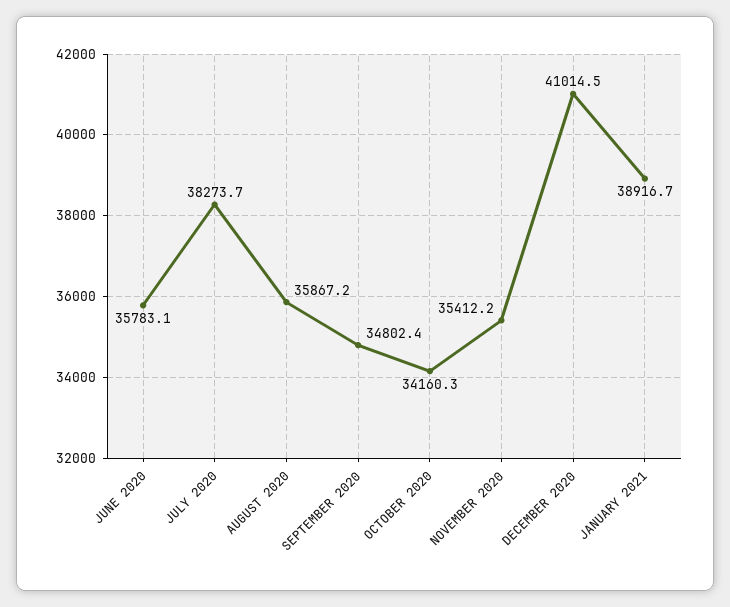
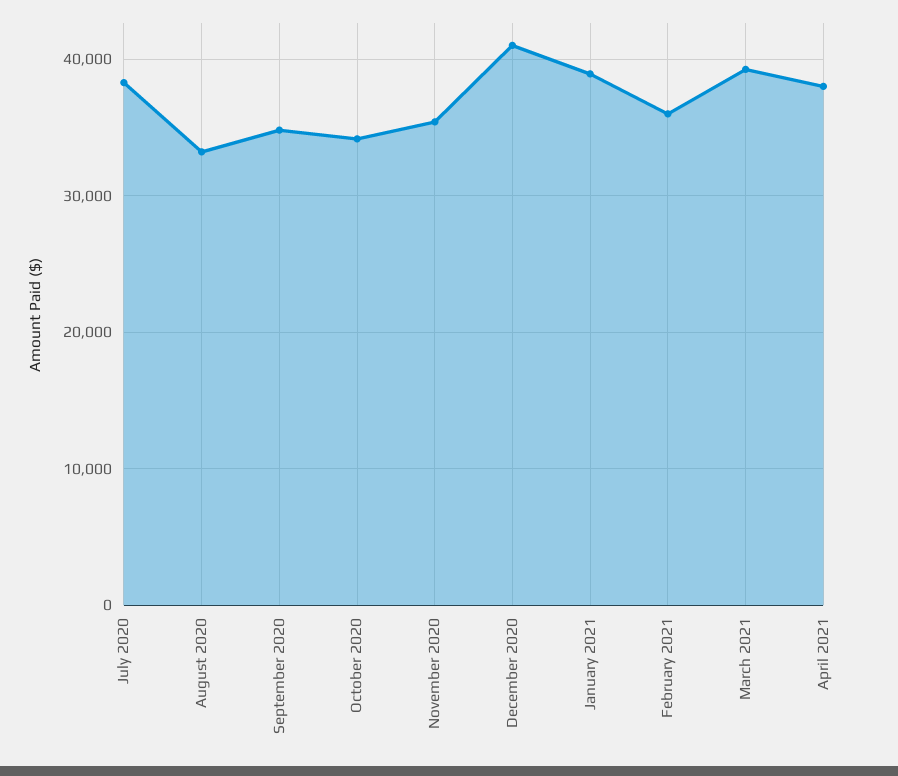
JUNE 2020: 35783.1 -> none
AUGUST 2020: 35867.2 -> 33000
February 2021: none -> 36000
March 2021: none -> 39000
April 2021: none -> 38000

